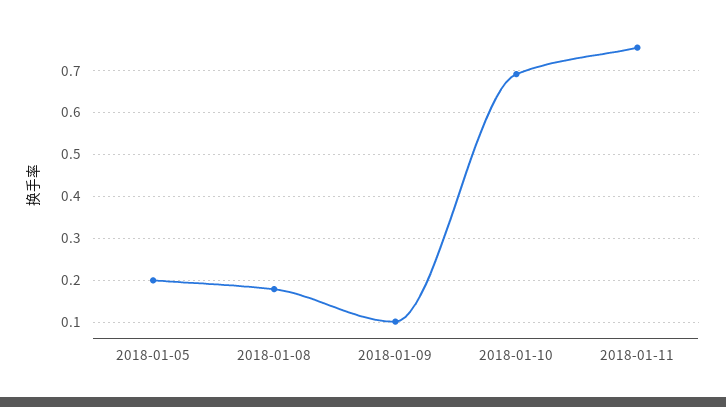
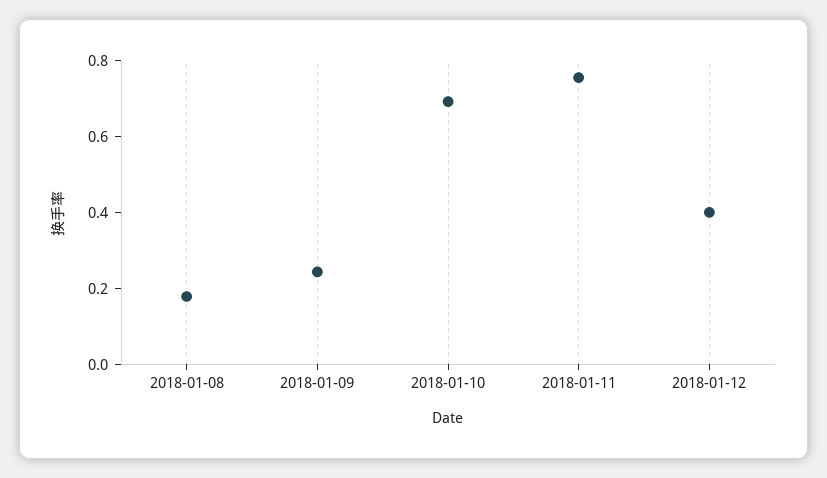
2018-01-05: 0.2 -> none
2018-01-09: 0.1 -> 0.25
2018-01-12: none -> 0.4

